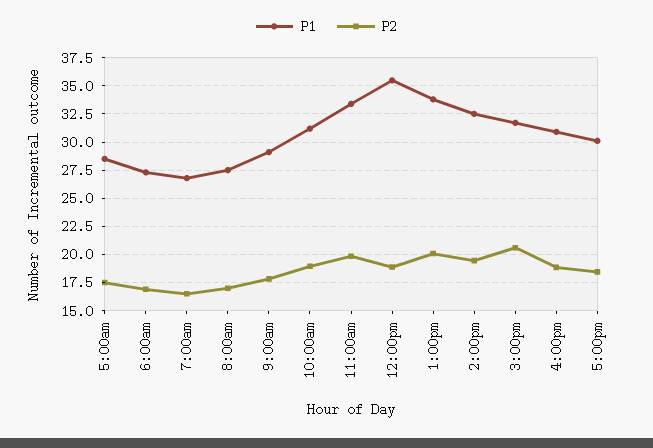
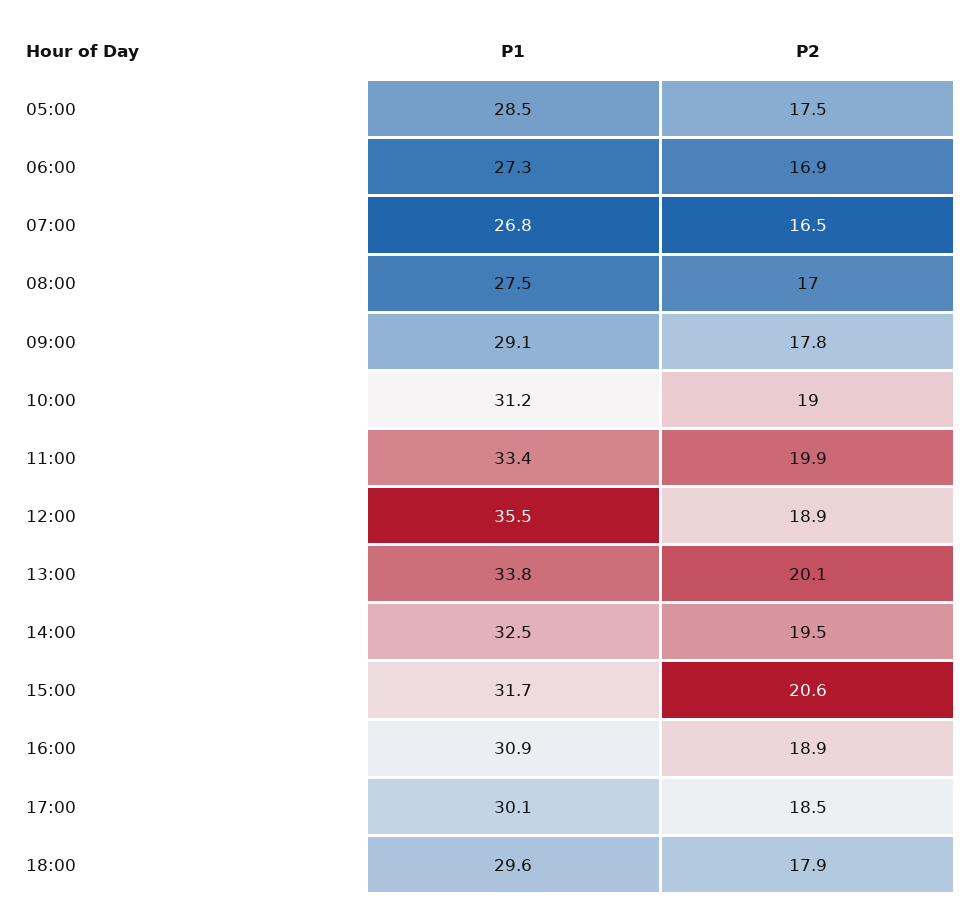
P1, 18:00: none -> 29.6
P2, 18:00: none -> 17.9

